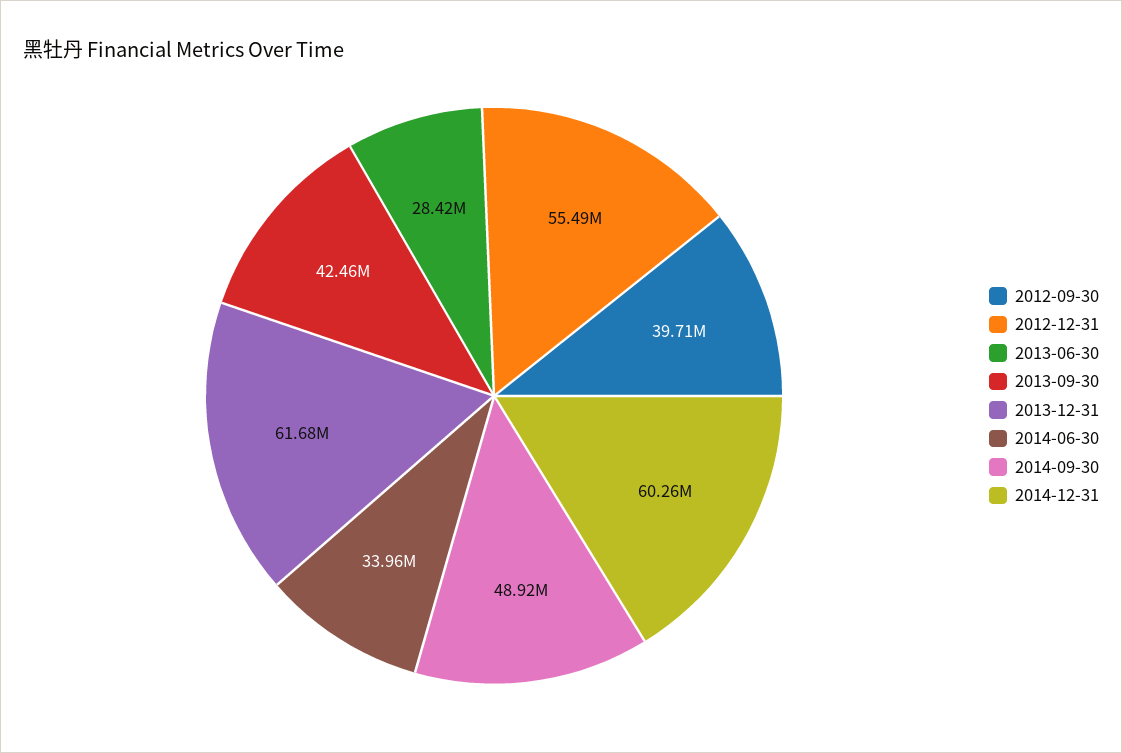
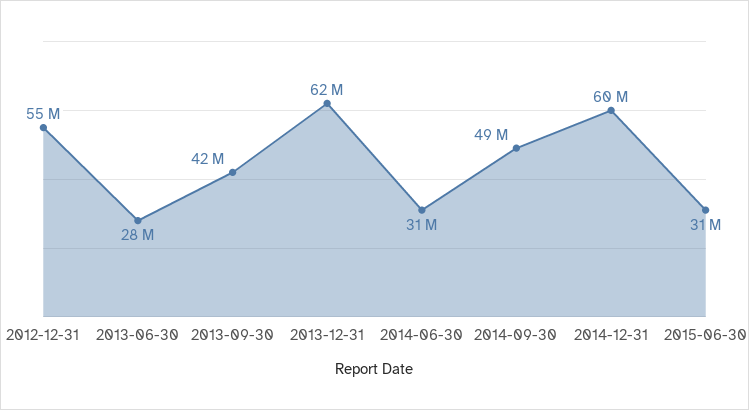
2012-09-30: 39710000 -> none
2014-06-30: 33960000 -> 31000000
2015-06-30: none -> 31000000

